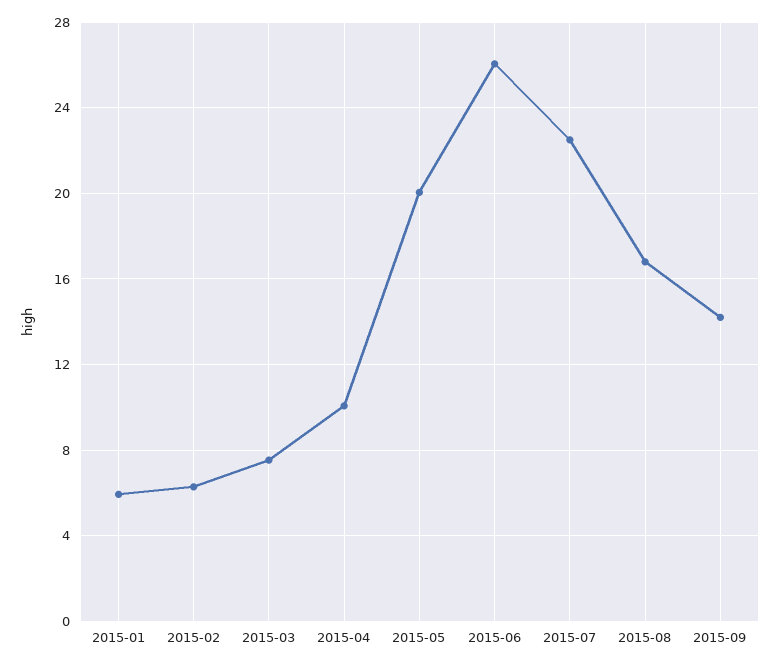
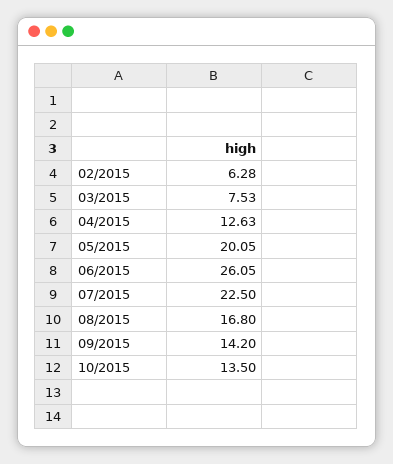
2015-01: 6 -> none
2015-04: 10 -> 12.63
10/2015: none -> 13.5

